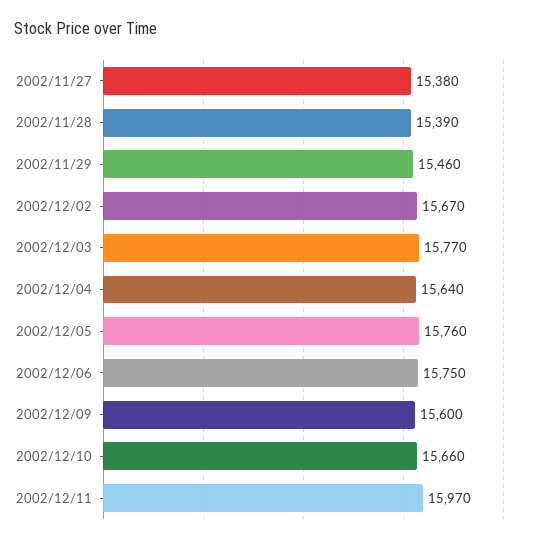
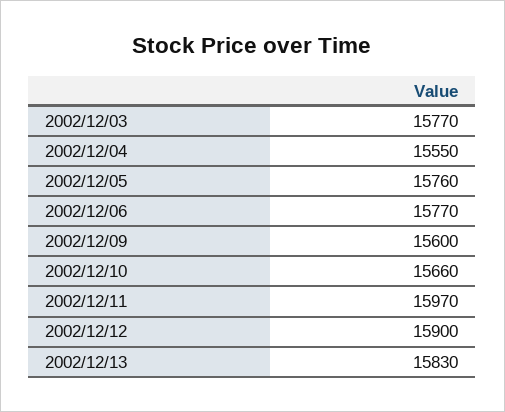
2002/11/27: 15380 -> none
2002/11/28: 15390 -> none
2002/11/29: 15460 -> none
2002/12/02: 15670 -> none
2002/12/04: 15640 -> 15550
2002/12/06: 15750 -> 15770
2002/12/12: none -> 15900
2002/12/13: none -> 15830

